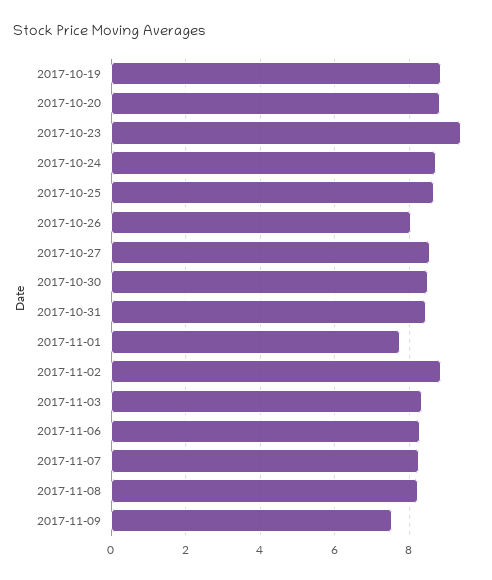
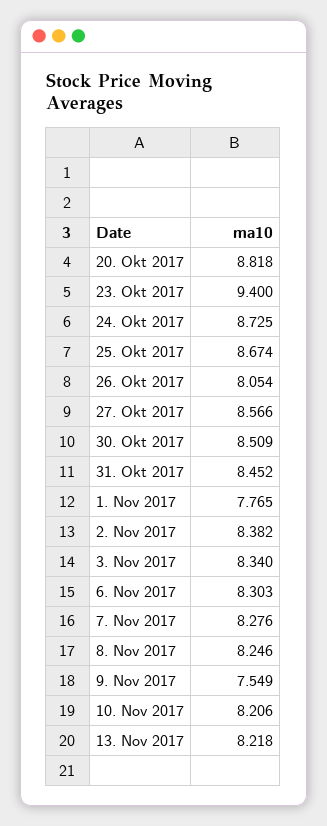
2017-10-19: 8.8 -> none
2017-11-02: 8.8 -> 8.382
10. Nov 2017: none -> 8.206
13. Nov 2017: none -> 8.218

